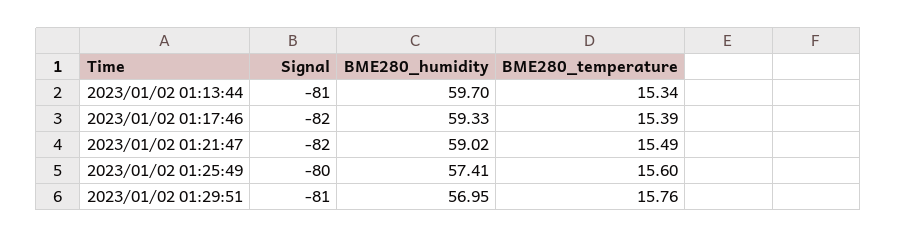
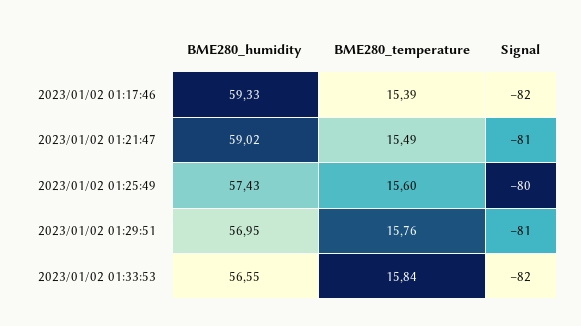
Signal, 2023/01/02 01:13:44: -81 -> none
BME280_humidity, 2023/01/02 01:13:44: 59.7 -> none
BME280_temperature, 2023/01/02 01:13:44: 15.34 -> none
Signal, 2023/01/02 01:21:47: -82 -> -81
BME280_humidity, 2023/01/02 01:25:49: 57.41 -> 57.43
BME280_humidity, 2023/01/02 01:33:53: none -> 56.55
BME280_temperature, 2023/01/02 01:33:53: none -> 15.84
Signal, 2023/01/02 01:33:53: none -> -82

